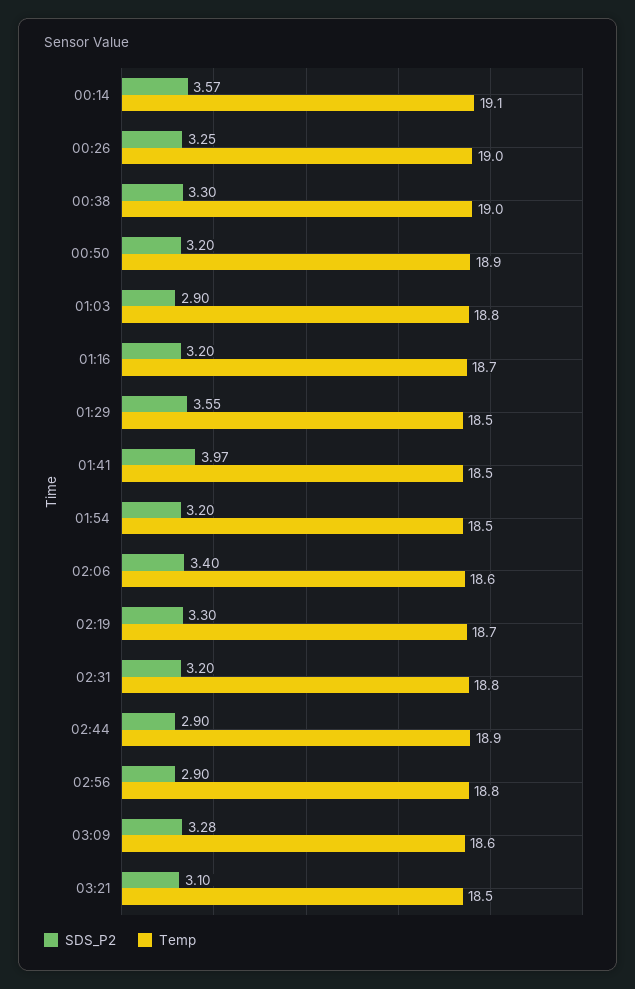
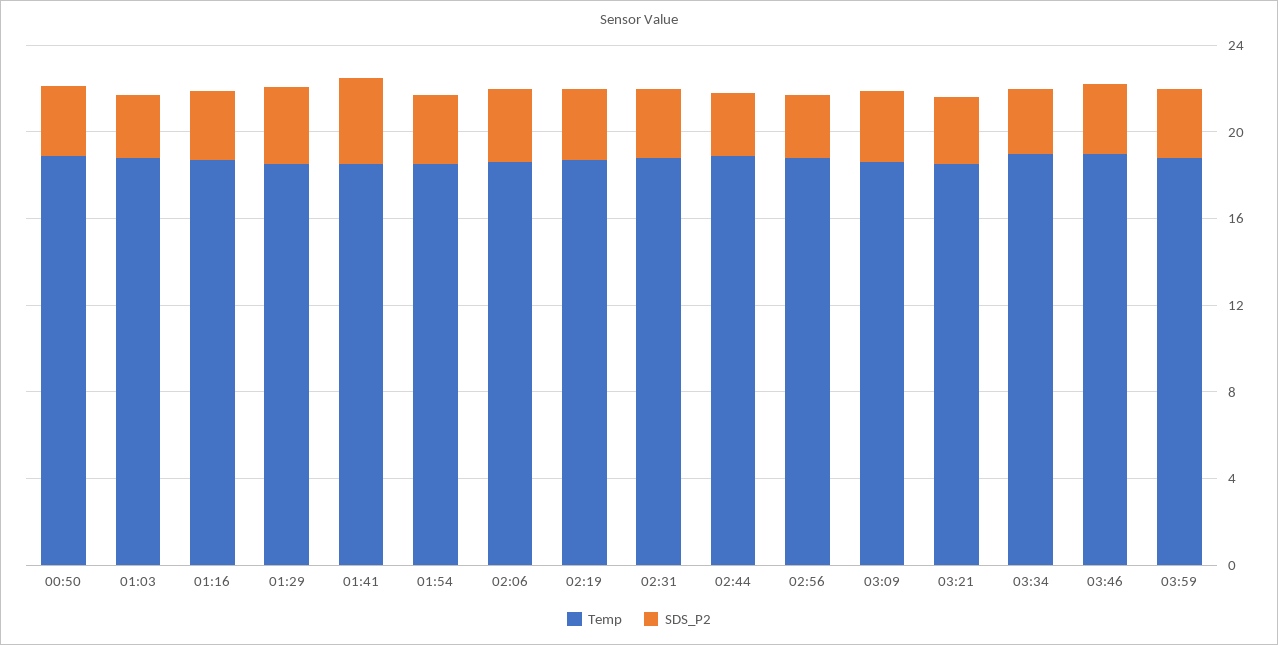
SDS_P2, 00:14: 3.57 -> none
Temp, 00:14: 19.1 -> none
SDS_P2, 00:26: 3.25 -> none
Temp, 00:26: 19 -> none
SDS_P2, 00:38: 3.3 -> none
Temp, 00:38: 19 -> none
Temp, 03:34: none -> 19
SDS_P2, 03:34: none -> 3
Temp, 03:46: none -> 19
SDS_P2, 03:46: none -> 3
Temp, 03:59: none -> 19
SDS_P2, 03:59: none -> 3

